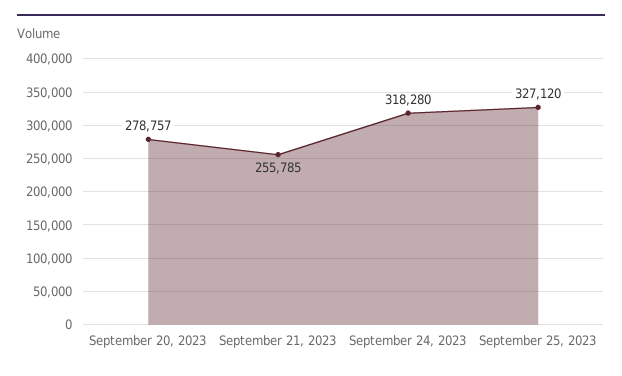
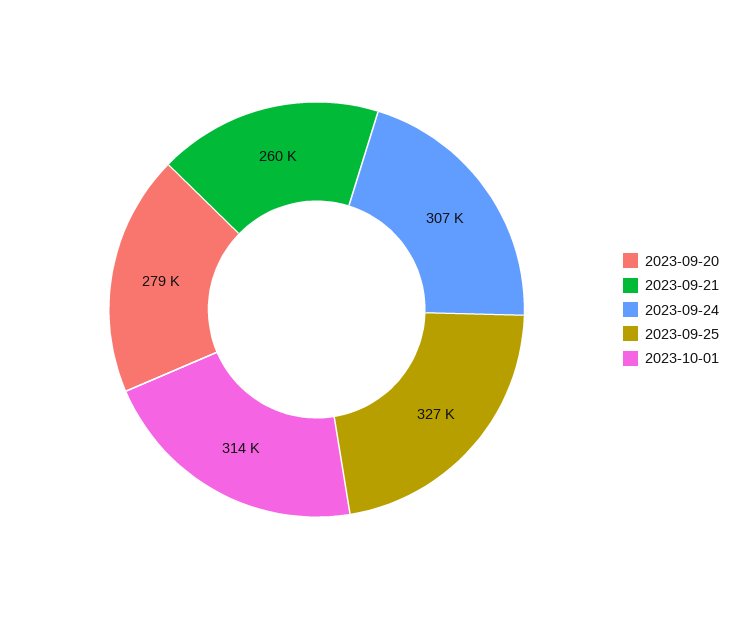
September 21, 2023: 255785 -> 260000
September 24, 2023: 318280 -> 307000
2023-10-01: none -> 314000

